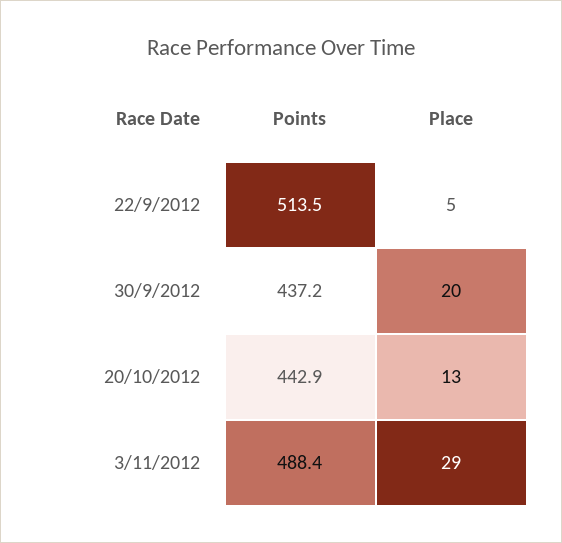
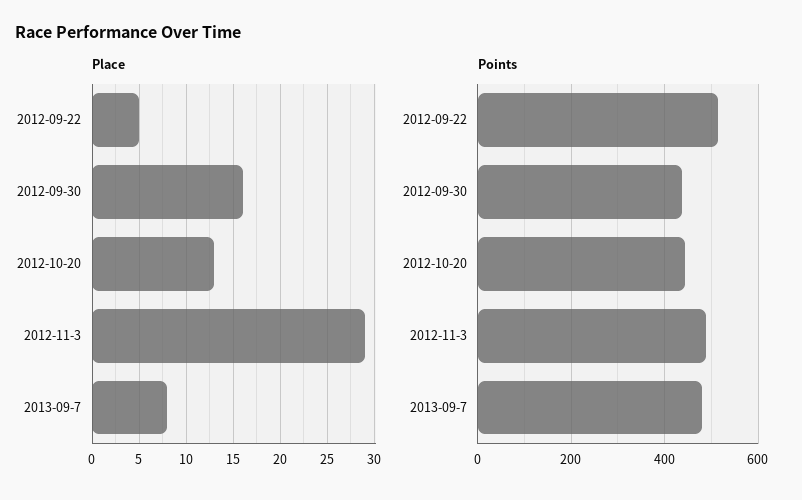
Place, 30/9/2012: 20 -> 16
Place, 2013-09-7: none -> 8
Points, 2013-09-7: none -> 480

